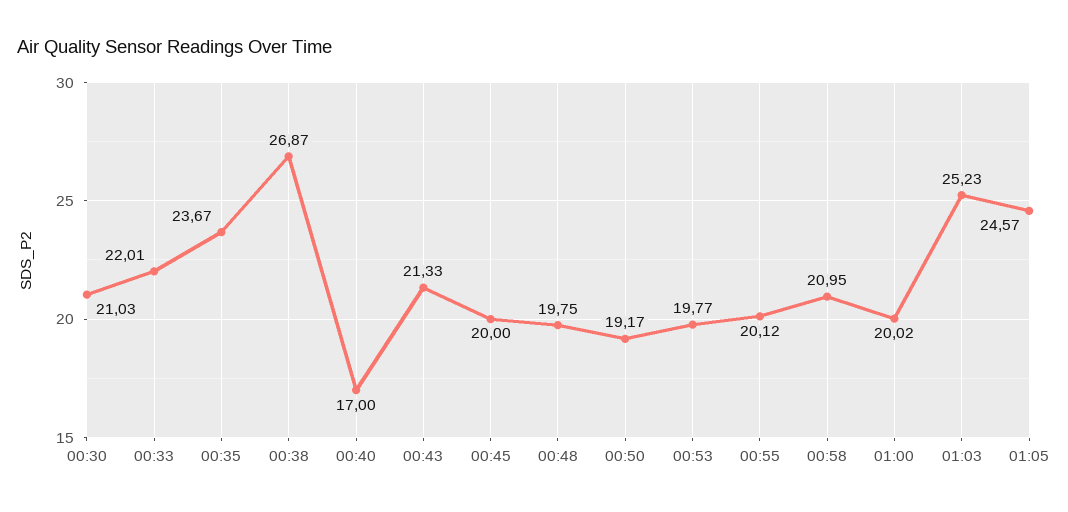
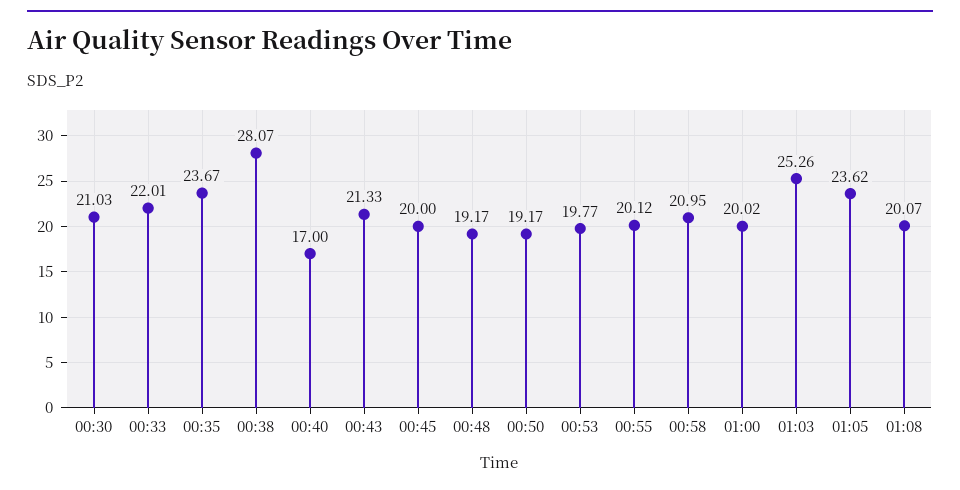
00:38: 26.87 -> 28.07
00:48: 19.75 -> 19.17
01:03: 25.23 -> 25.26
01:05: 24.57 -> 23.62
01:08: none -> 20.07

